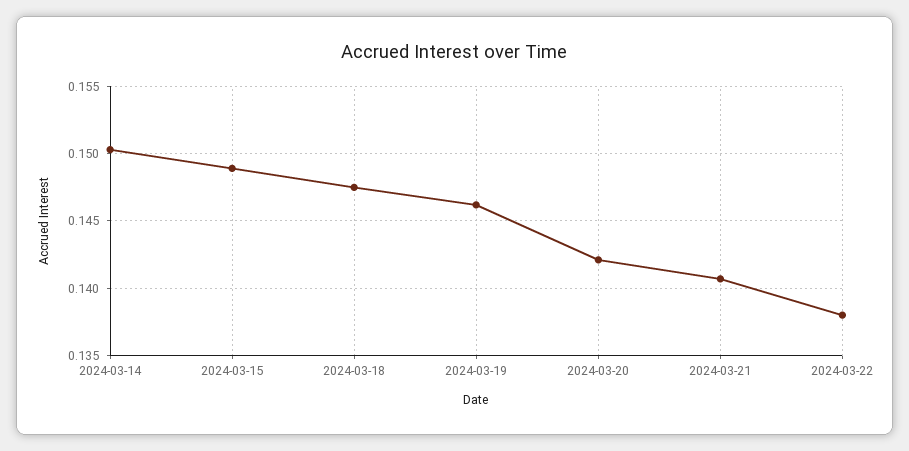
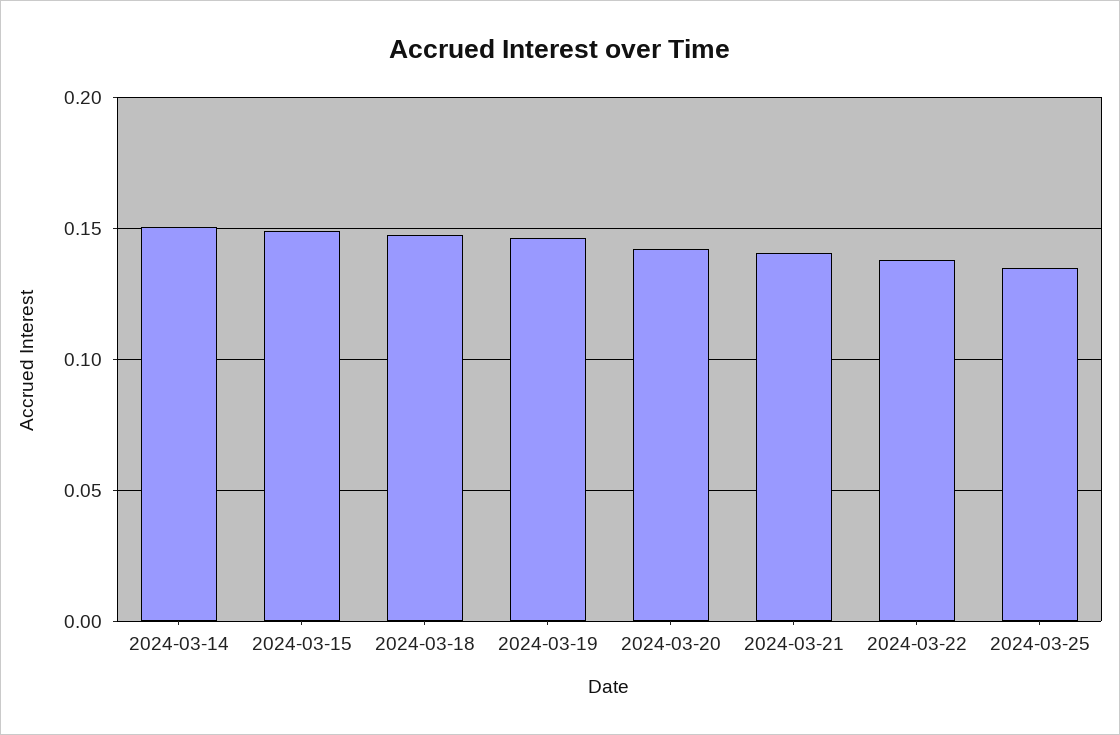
2024-03-25: none -> 0.135

